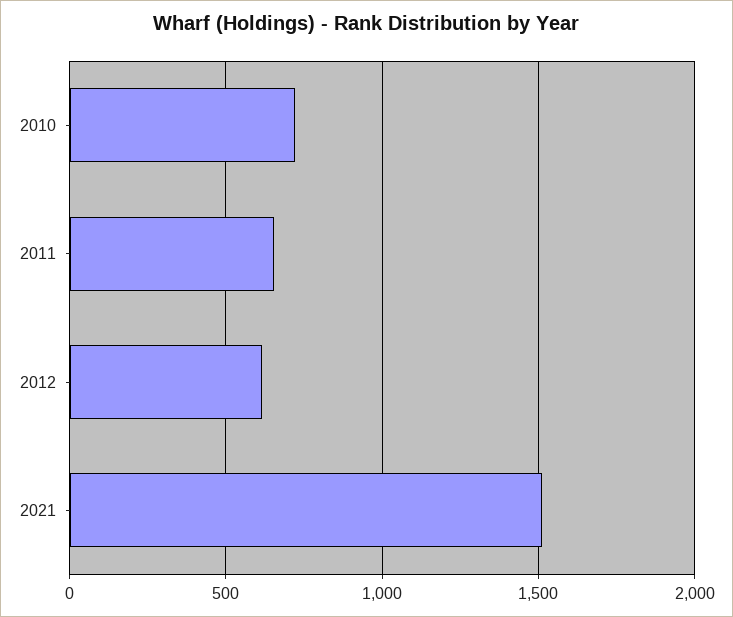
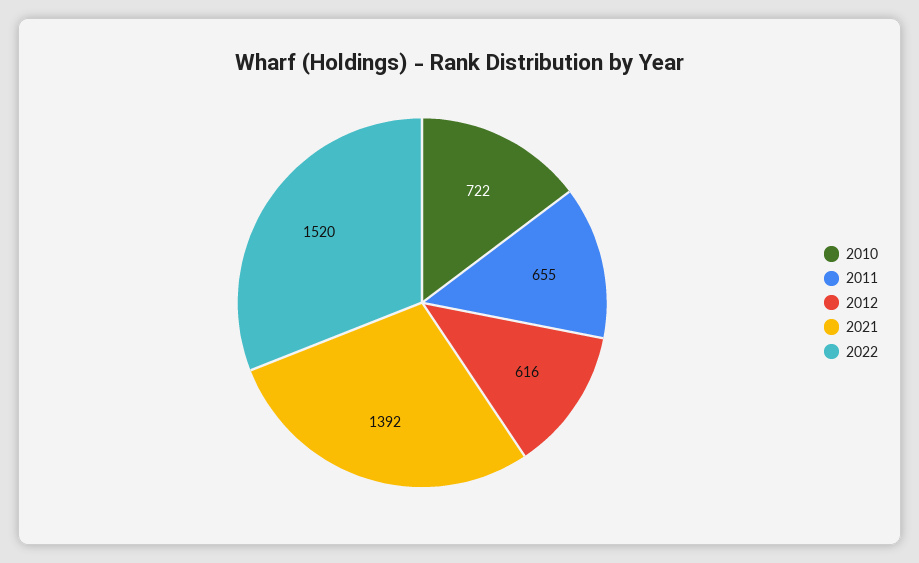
2021: 1500 -> 1392
2022: none -> 1520

